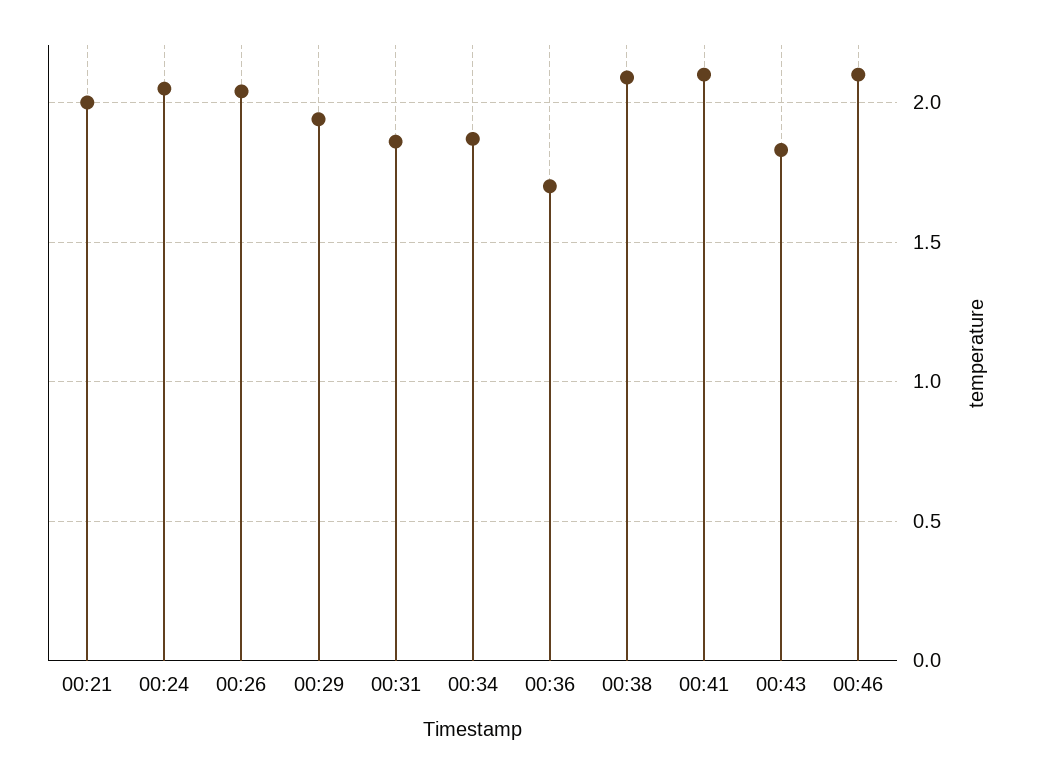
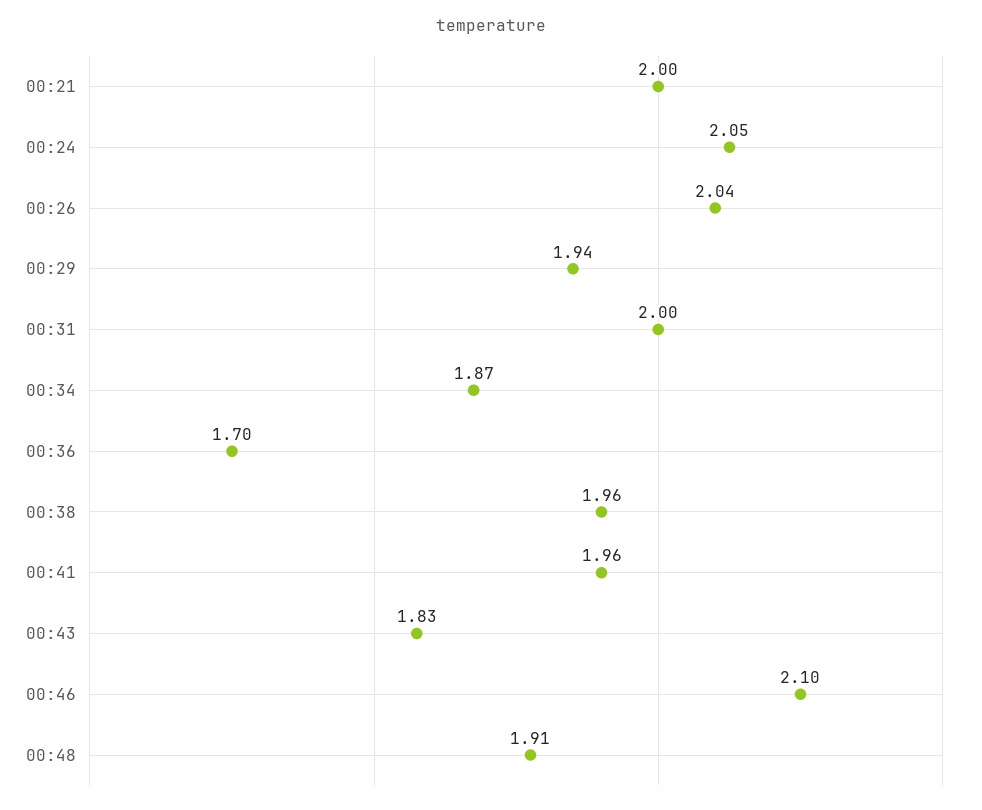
00:31: 1.85 -> 2
00:38: 2.1 -> 1.96
00:41: 2.1 -> 1.96
00:48: none -> 1.91

